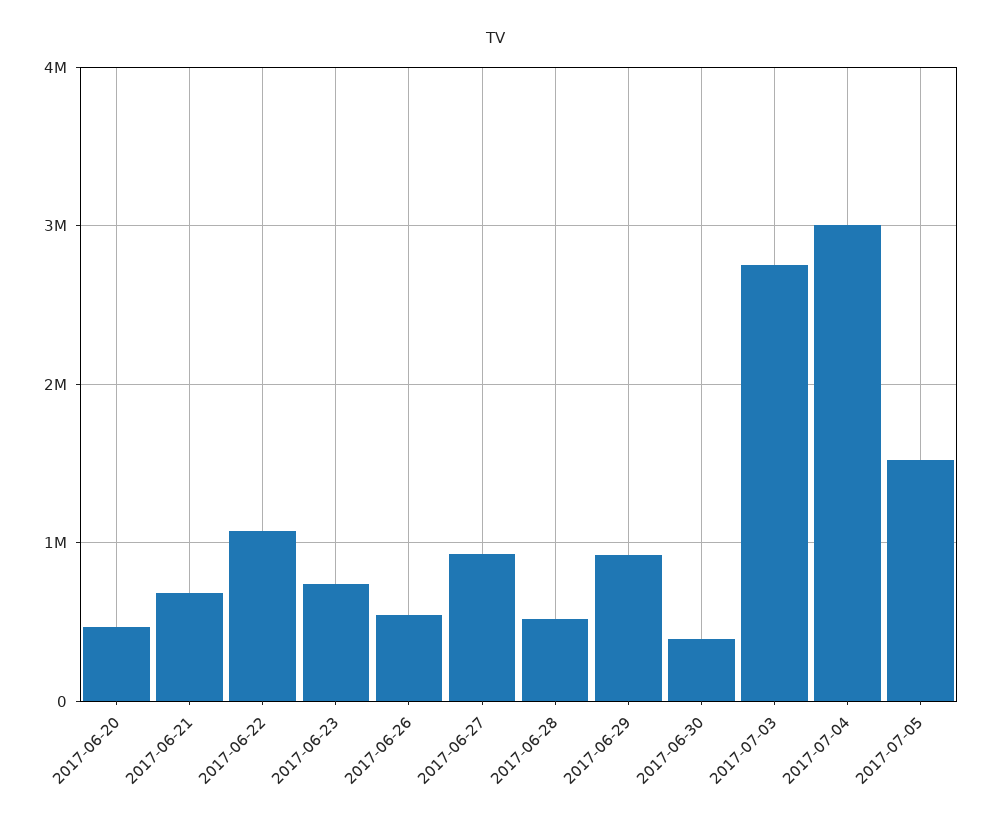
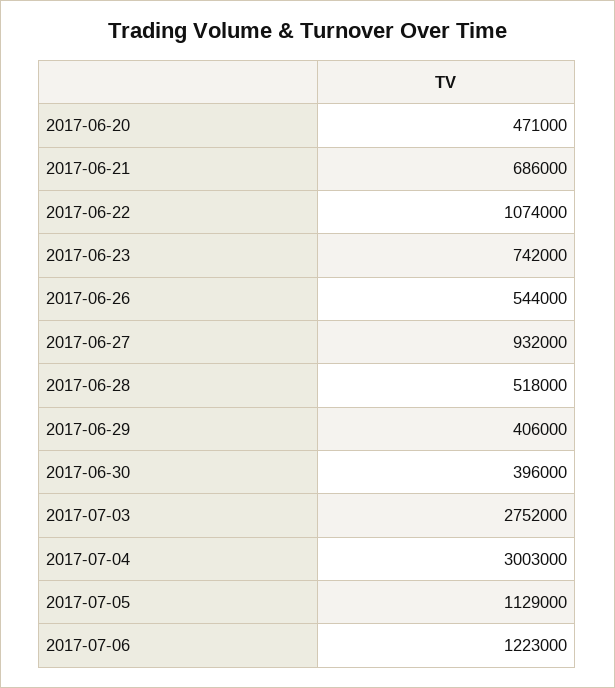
2017-06-29: 900000 -> 406000
2017-07-05: 1500000 -> 1129000
2017-07-06: none -> 1223000

